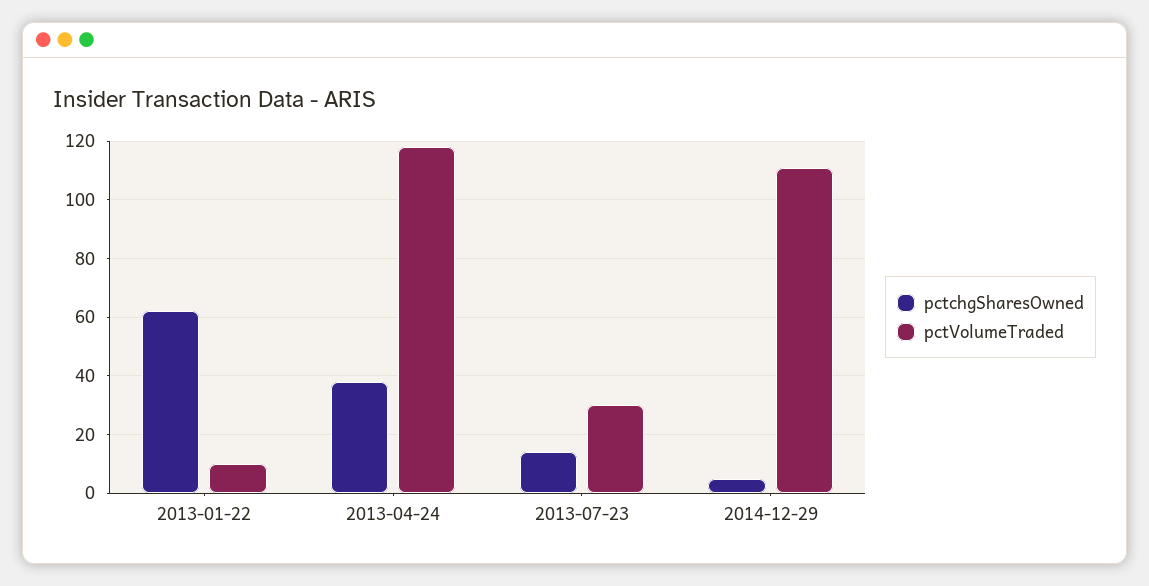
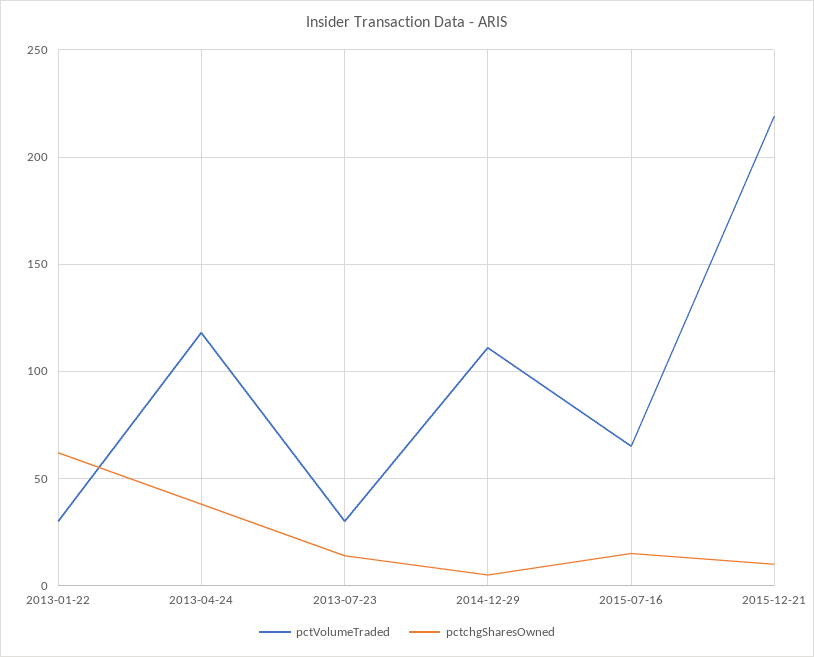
pctVolumeTraded, 2013-01-22: 10 -> 30
pctVolumeTraded, 2015-07-16: none -> 65
pctchgSharesOwned, 2015-07-16: none -> 15
pctVolumeTraded, 2015-12-21: none -> 220
pctchgSharesOwned, 2015-12-21: none -> 10

